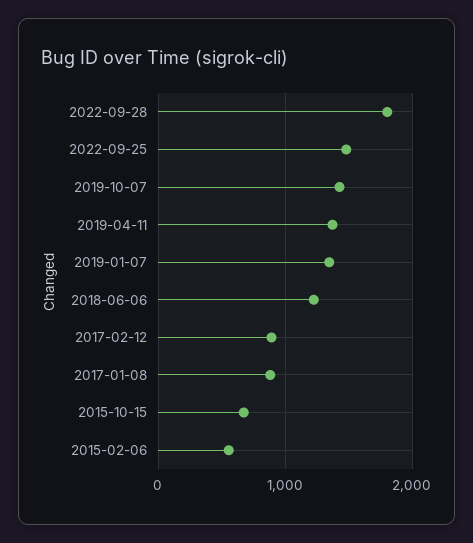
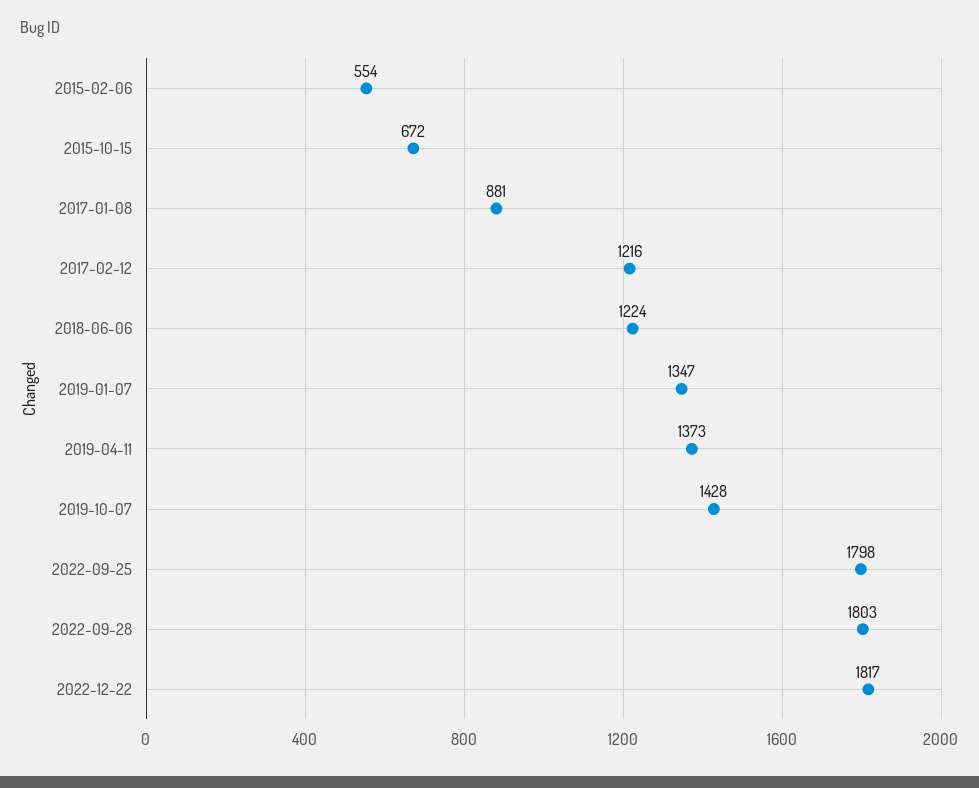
2022-09-25: 1500 -> 1798
2017-02-12: 900 -> 1216
2022-12-22: none -> 1817

